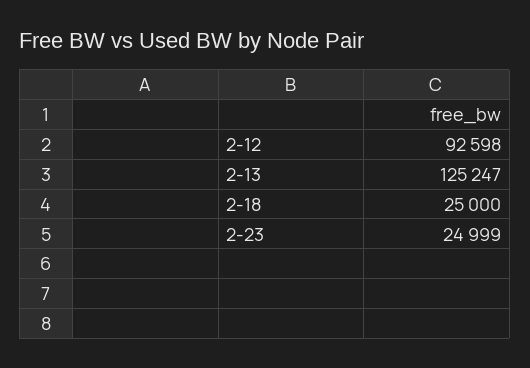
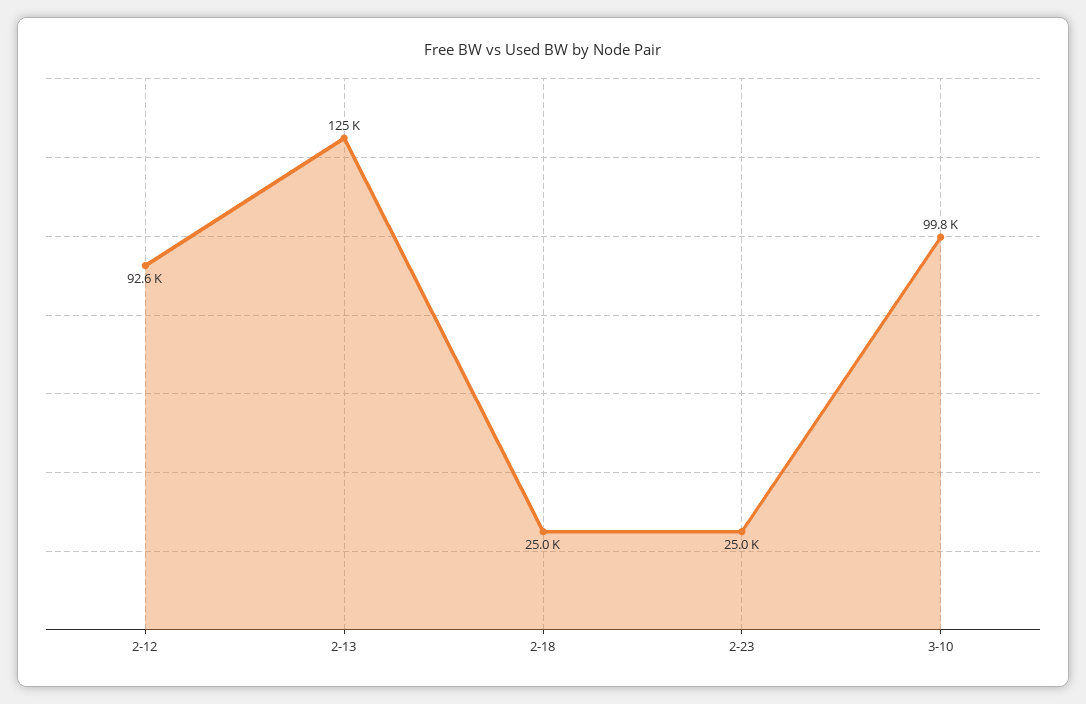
3-10: none -> 99800

